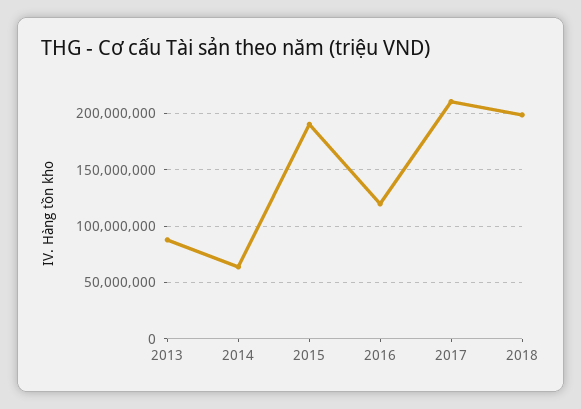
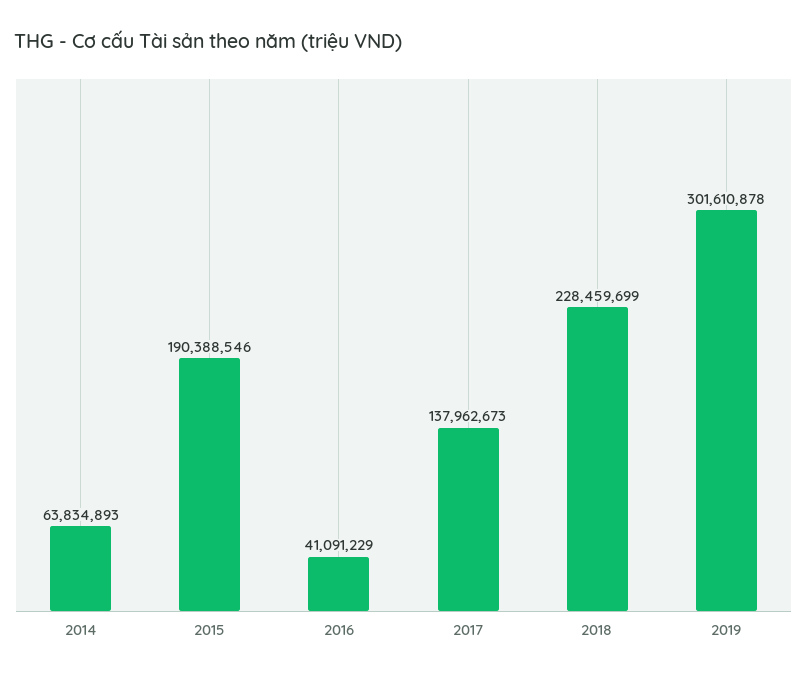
2013: 90000000 -> none
2016: 120000000 -> 41091229
2017: 210000000 -> 137962673
2018: 200000000 -> 228459699
2019: none -> 301610878

